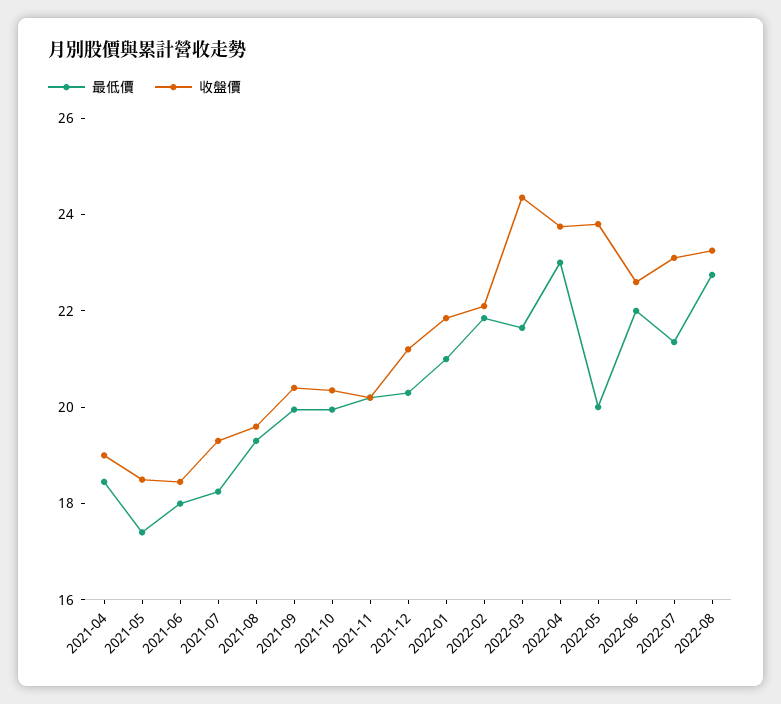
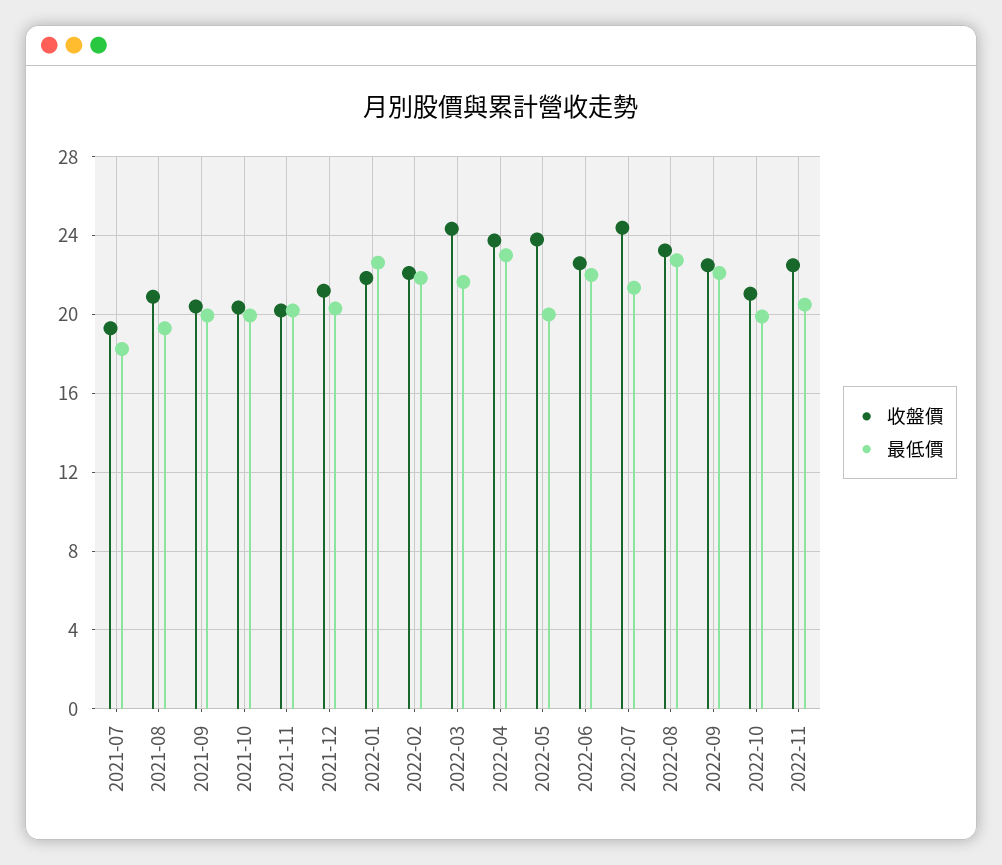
最低價, 2021-04: 18.5 -> none
收盤價, 2021-04: 19 -> none
最低價, 2021-05: 17.5 -> none
收盤價, 2021-05: 18.5 -> none
最低價, 2021-06: 18 -> none
收盤價, 2021-06: 18.5 -> none
收盤價, 2021-08: 19.5 -> 21
最低價, 2022-01: 21 -> 22.5
收盤價, 2022-07: 23 -> 24.5
收盤價, 2022-09: none -> 22.5
最低價, 2022-09: none -> 22
收盤價, 2022-10: none -> 21
最低價, 2022-10: none -> 20
收盤價, 2022-11: none -> 22.5
最低價, 2022-11: none -> 20.5

